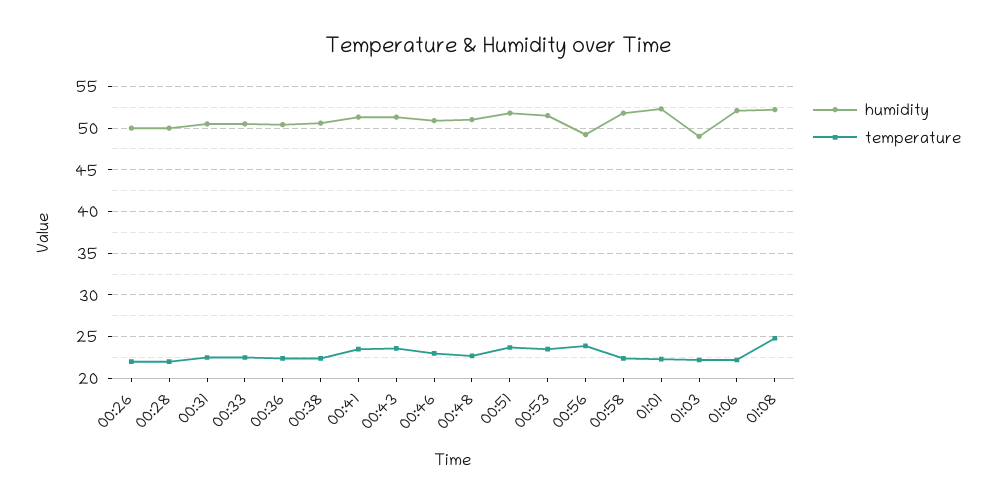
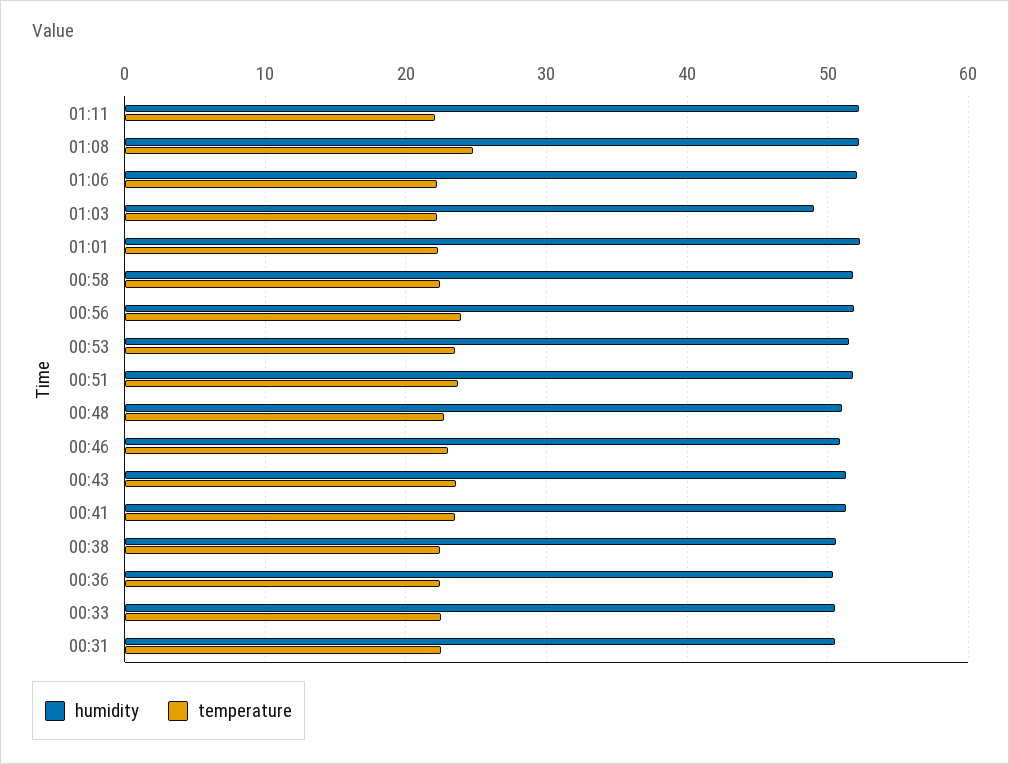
humidity, 00:26: 50 -> none
temperature, 00:26: 22 -> none
humidity, 00:28: 50 -> none
temperature, 00:28: 22 -> none
humidity, 00:56: 49 -> 52
humidity, 01:11: none -> 52
temperature, 01:11: none -> 22

